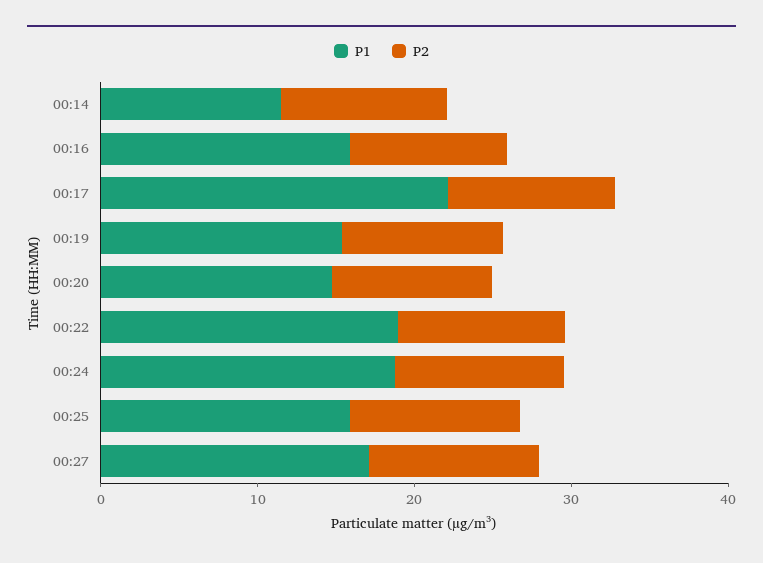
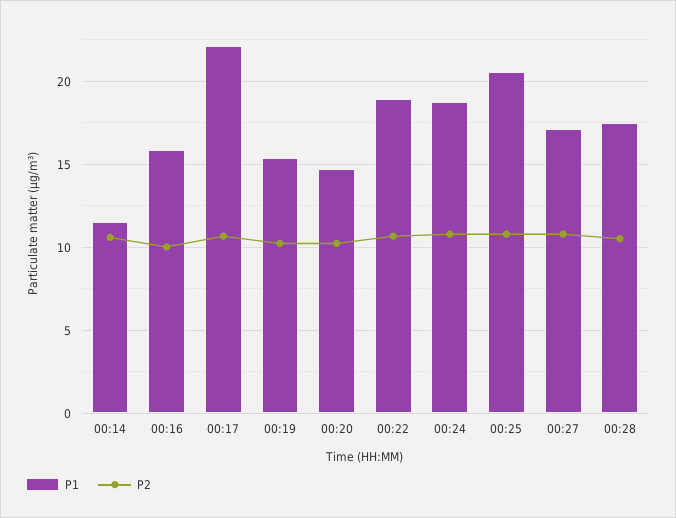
P1, 00:25: 16 -> 20.5
P1, 00:28: none -> 17.5
P2, 00:28: none -> 10.5

